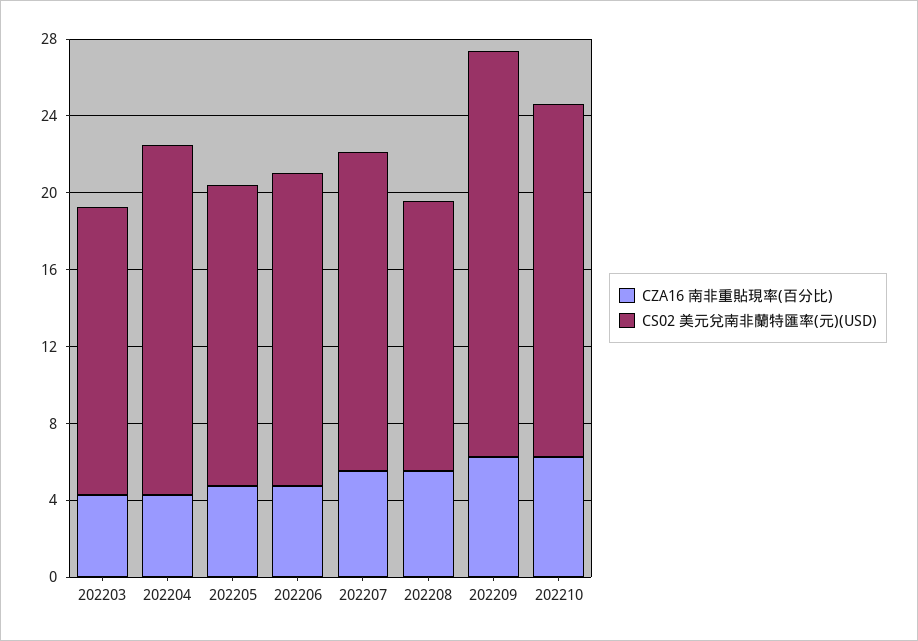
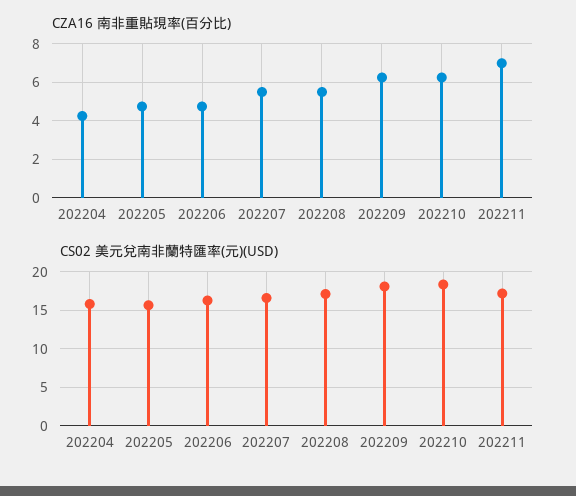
CZA16 南非重貼現率(百分比), 202203: 4 -> none
CS02 美元兌南非蘭特匯率(元)(USD), 202203: 15 -> none
CS02 美元兌南非蘭特匯率(元)(USD), 202204: 18 -> 16
CS02 美元兌南非蘭特匯率(元)(USD), 202208: 14 -> 17
CS02 美元兌南非蘭特匯率(元)(USD), 202209: 21 -> 18
CZA16 南非重貼現率(百分比), 202211: none -> 7
CS02 美元兌南非蘭特匯率(元)(USD), 202211: none -> 17

